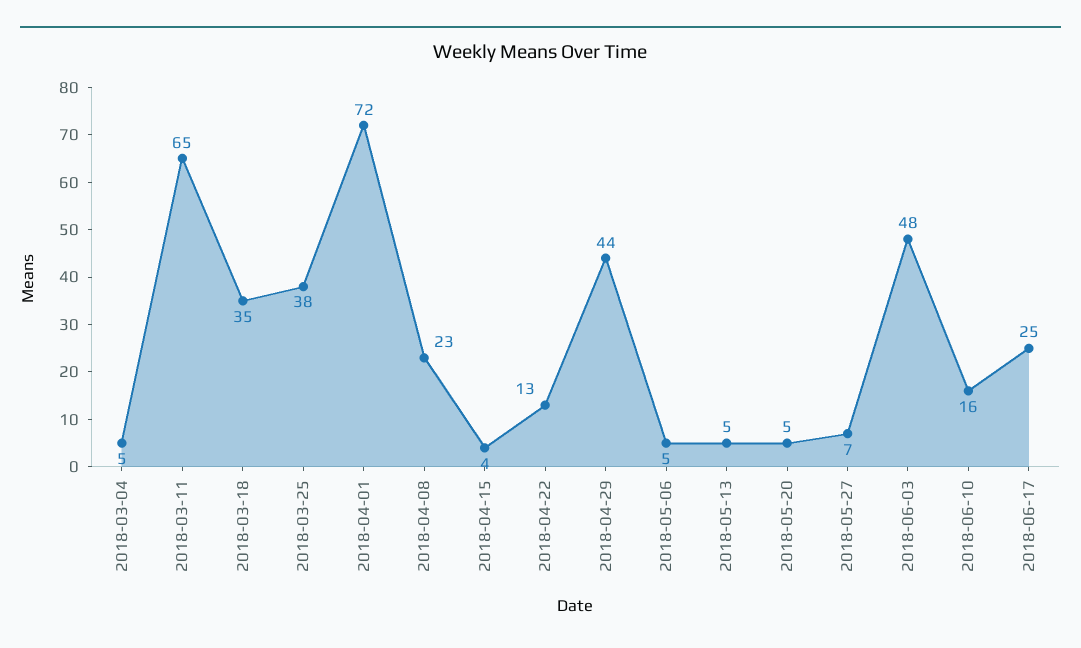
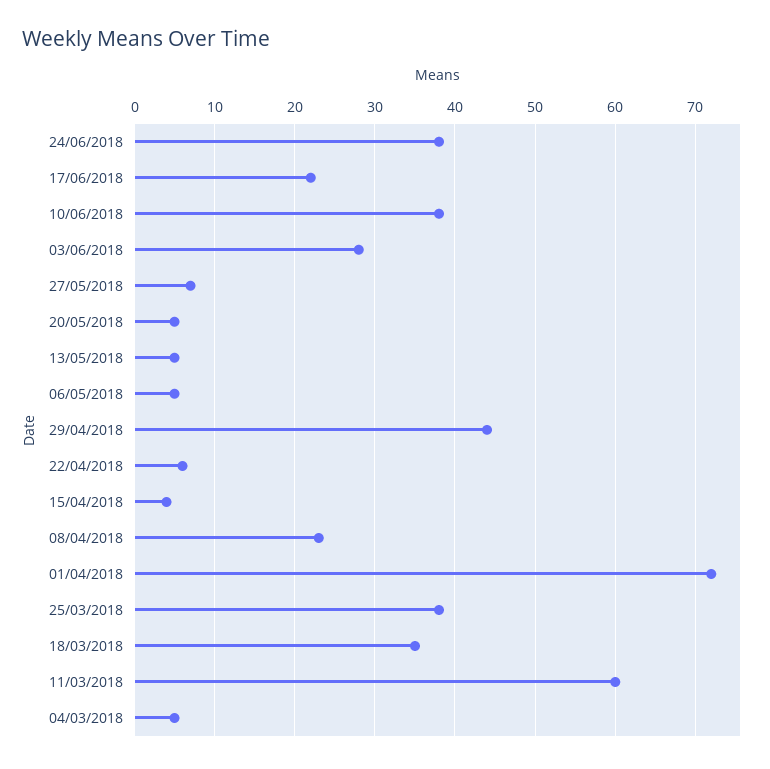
2018-03-11: 65 -> 60
2018-04-22: 13 -> 6
2018-06-03: 48 -> 28
2018-06-10: 16 -> 38
2018-06-17: 25 -> 22
24/06/2018: none -> 38

